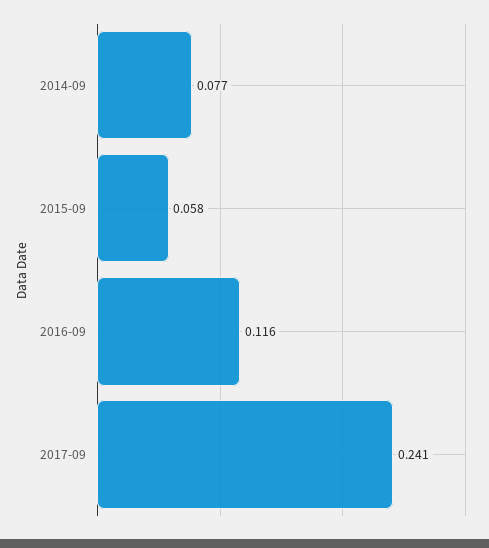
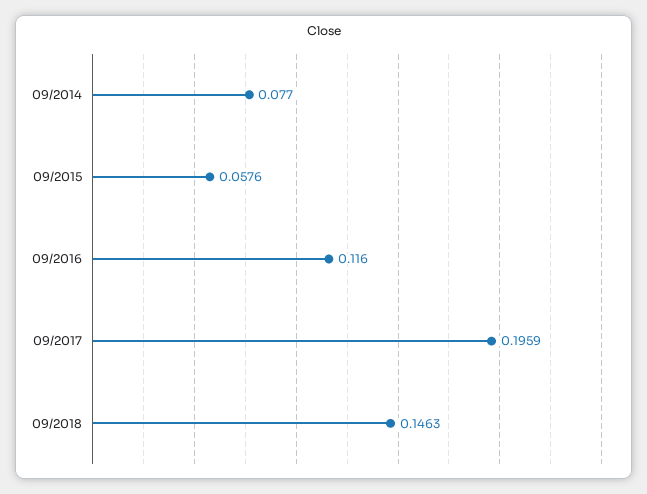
2017-09: 0.241 -> 0.1959
09/2018: none -> 0.1463

